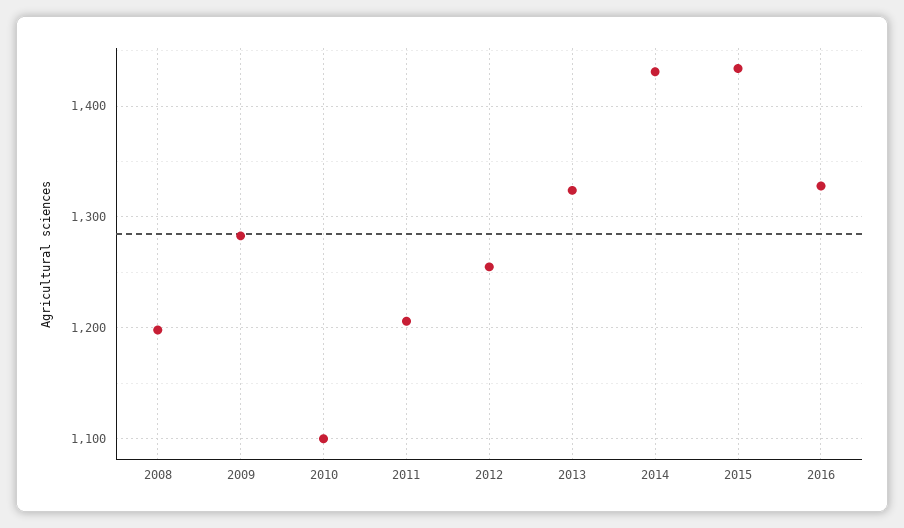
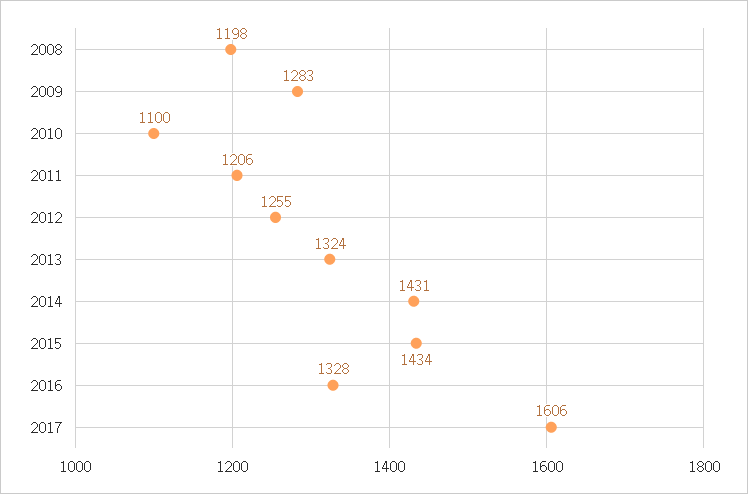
2017: none -> 1606

